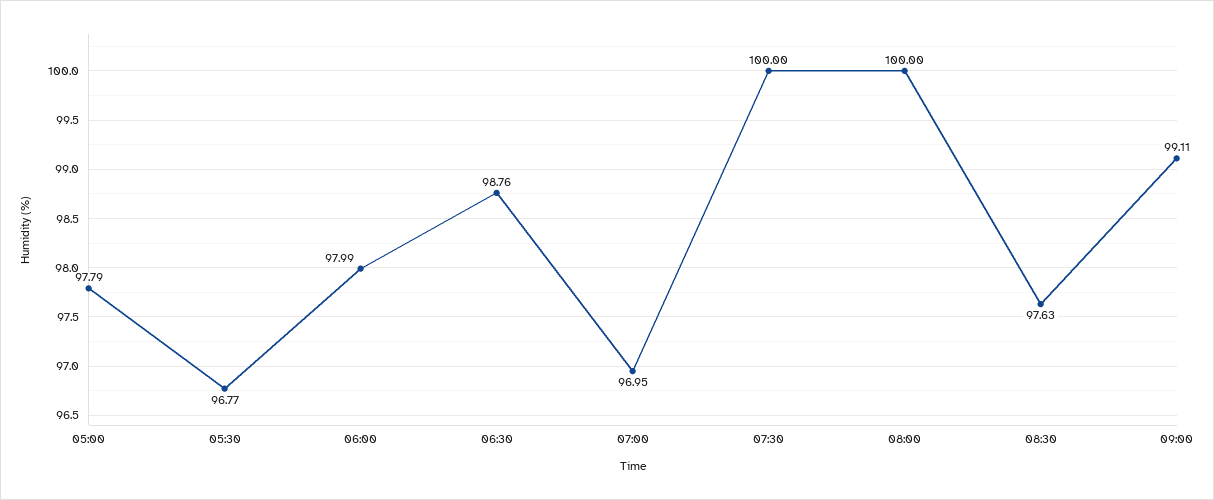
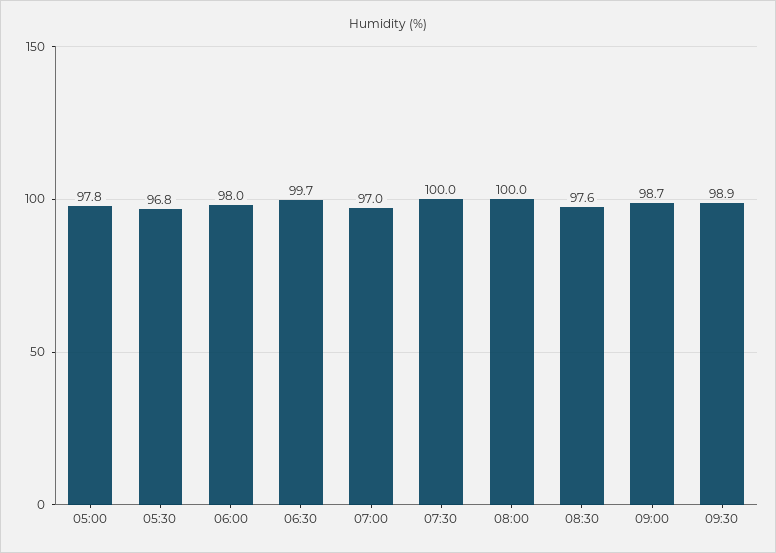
06:30: 98.76 -> 99.7
09:00: 99.11 -> 98.7
09:30: none -> 98.9

